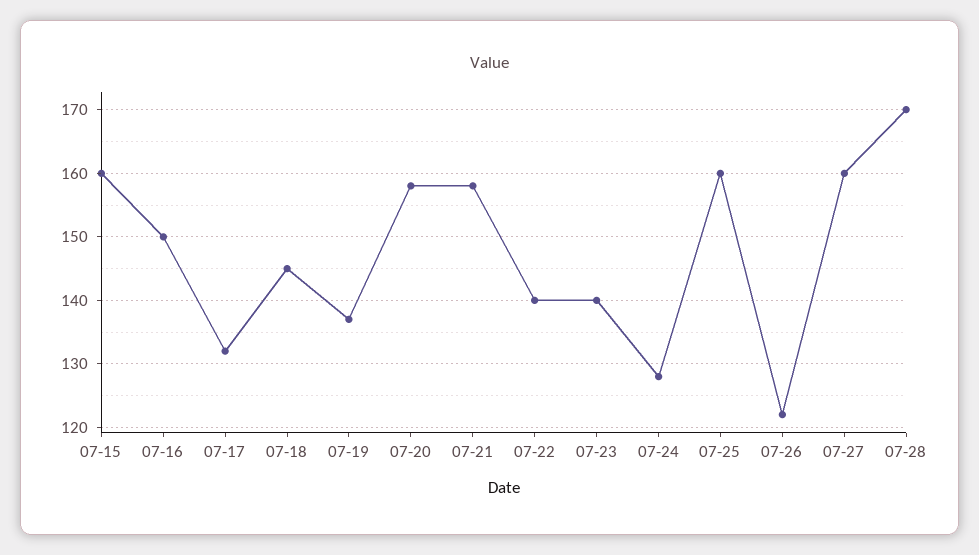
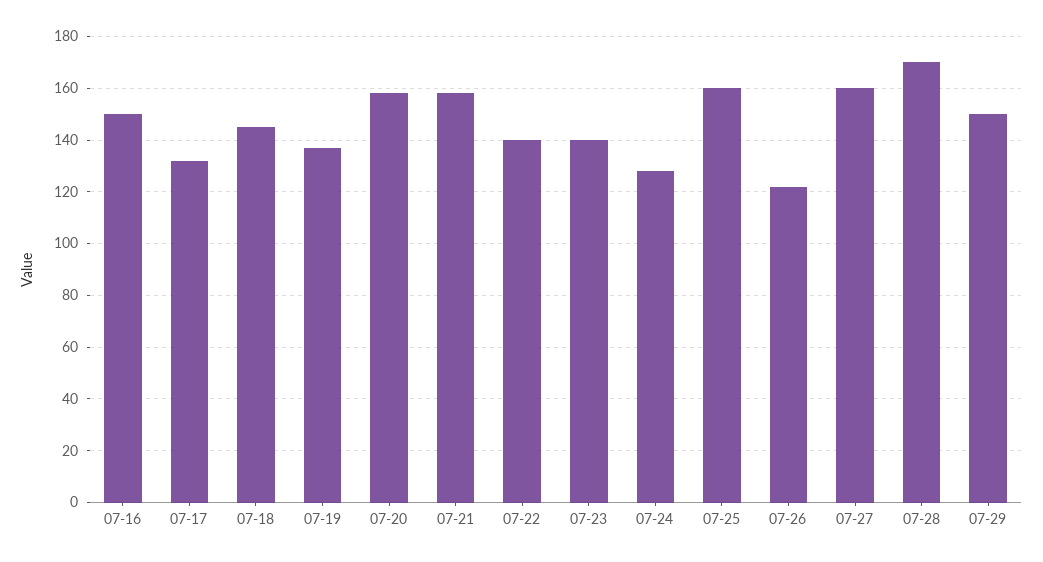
07-15: 160 -> none
07-29: none -> 150

